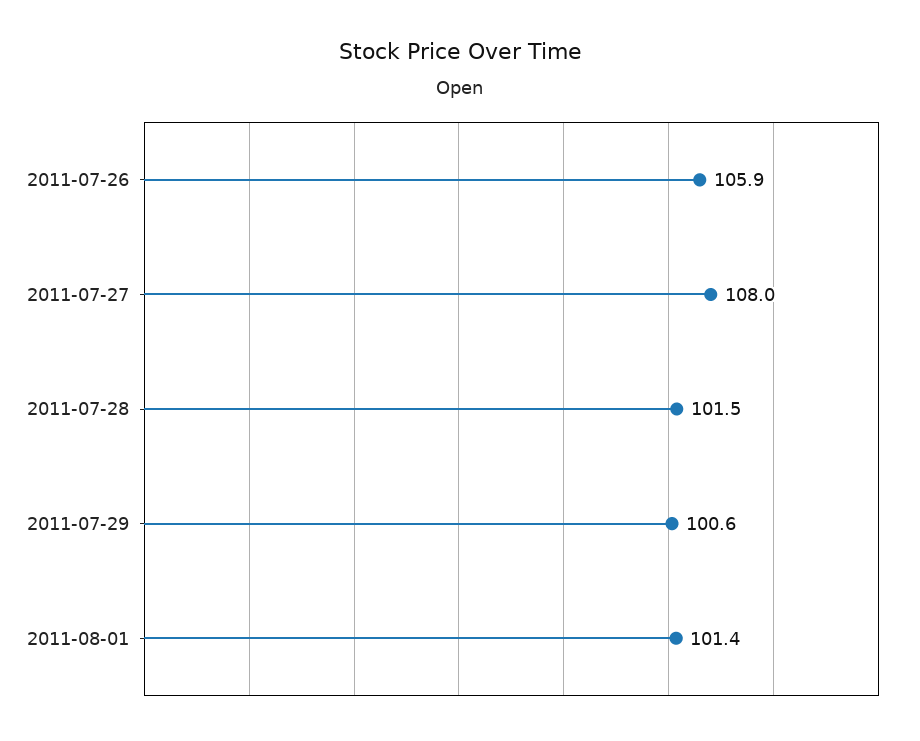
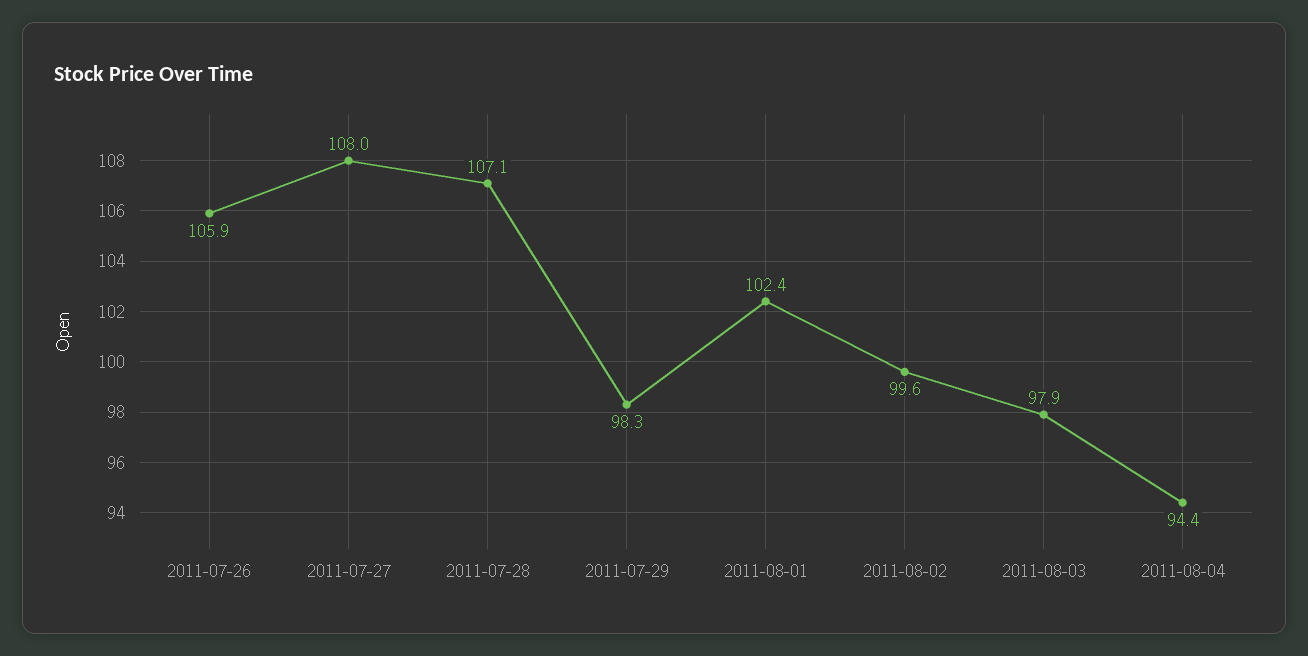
2011-07-28: 101.5 -> 107.1
2011-07-29: 100.6 -> 98.3
2011-08-01: 101.4 -> 102.4
2011-08-02: none -> 99.6
2011-08-03: none -> 97.9
2011-08-04: none -> 94.4

